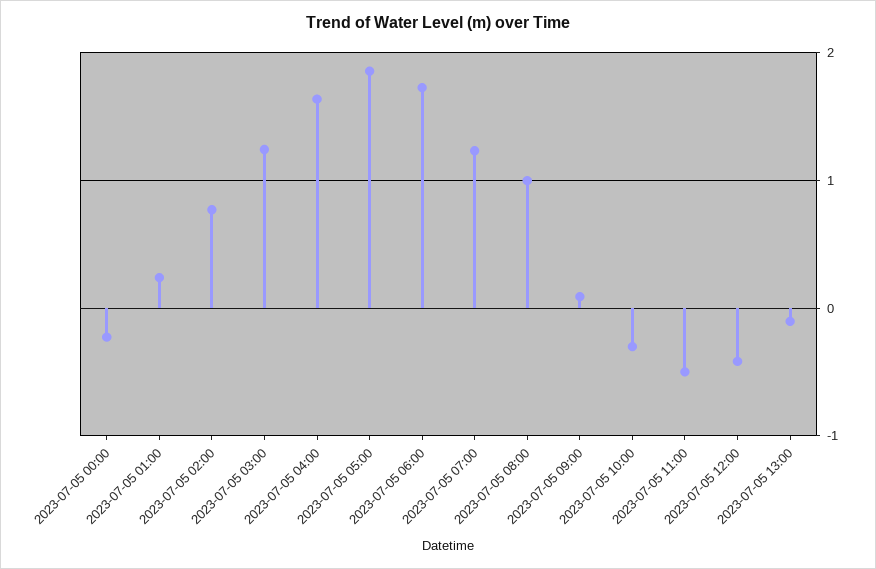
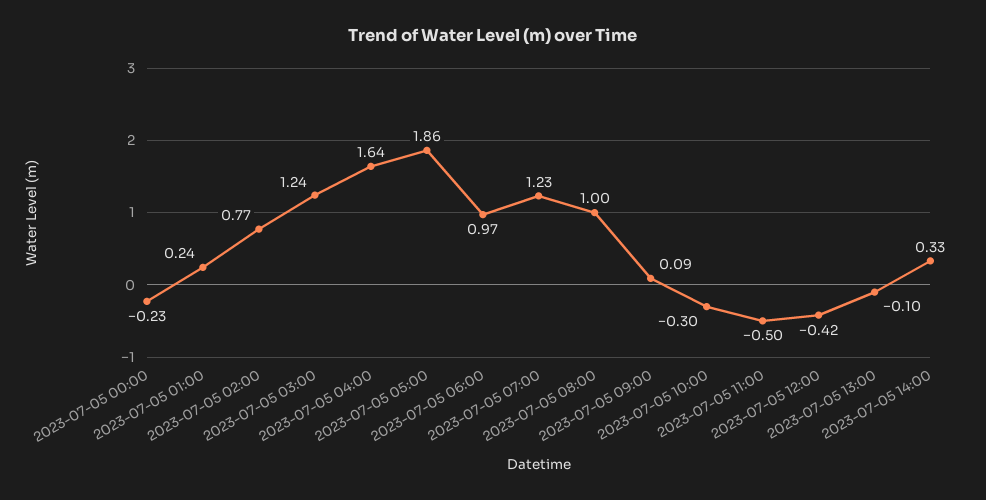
2023-07-05 06:00: 1.7 -> 0.97
2023-07-05 14:00: none -> 0.33

